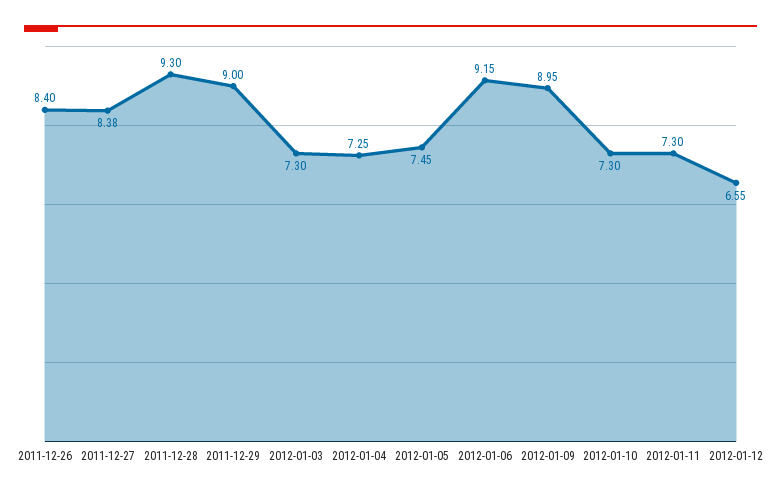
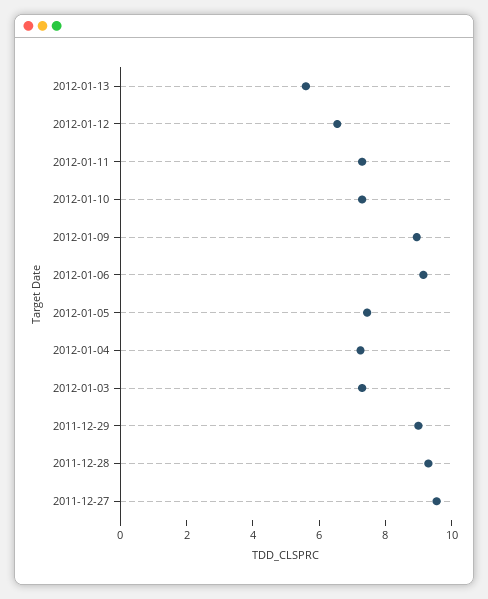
2011-12-26: 8.4 -> none
2011-12-27: 8.38 -> 9.5
2012-01-13: none -> 5.5

